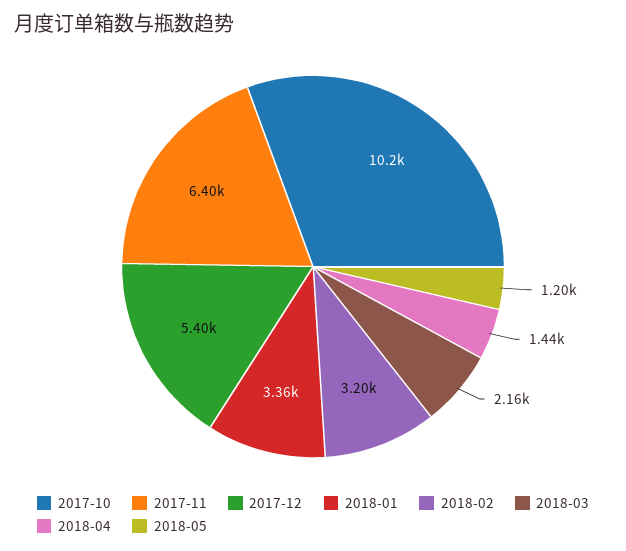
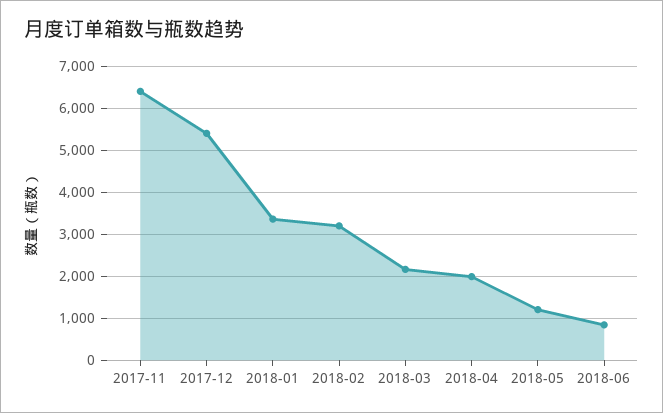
2017-10: 10200 -> none
2018-04: 1440 -> 2000
2018-06: none -> 800

